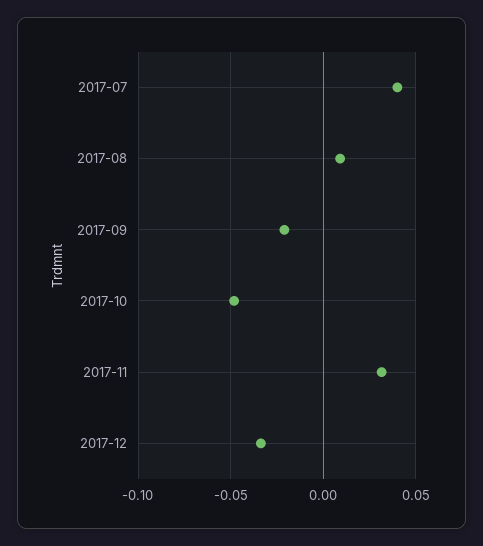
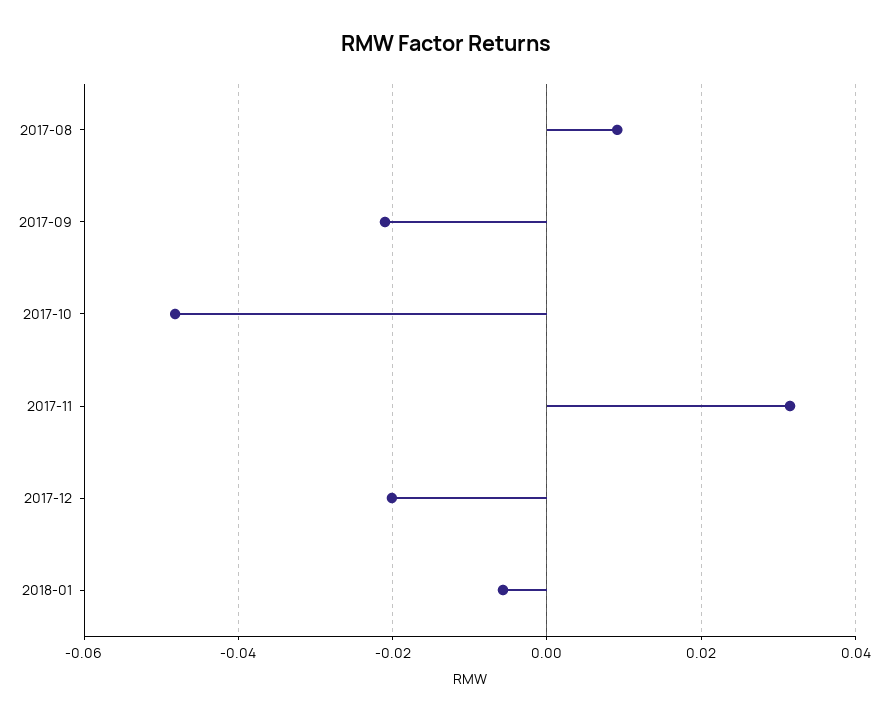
2017-07: 0.04 -> none
2017-12: -0.035 -> -0.02
2018-01: none -> -0.006

